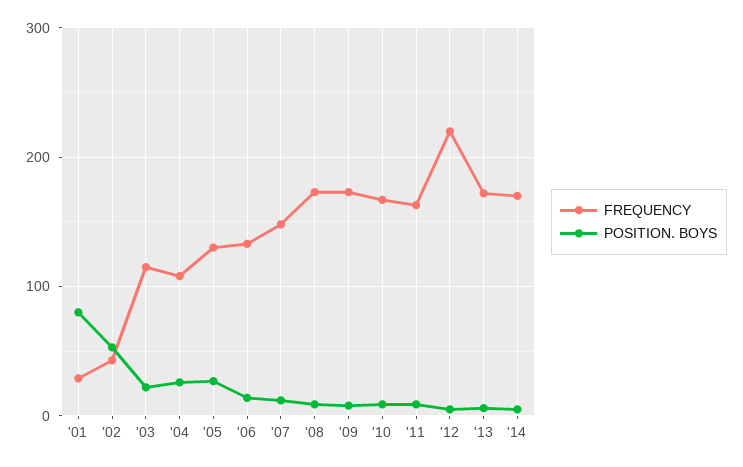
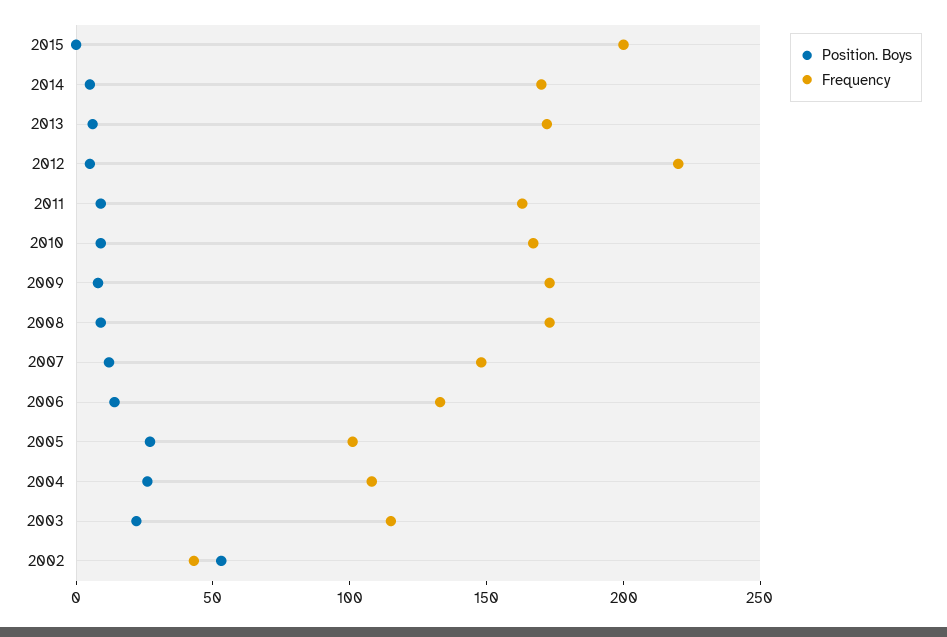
FREQUENCY, '01: 30 -> none
POSITION. BOYS, '01: 80 -> none
FREQUENCY, '05: 130 -> 100
POSITION. BOYS, 2015: none -> 0
FREQUENCY, 2015: none -> 200

